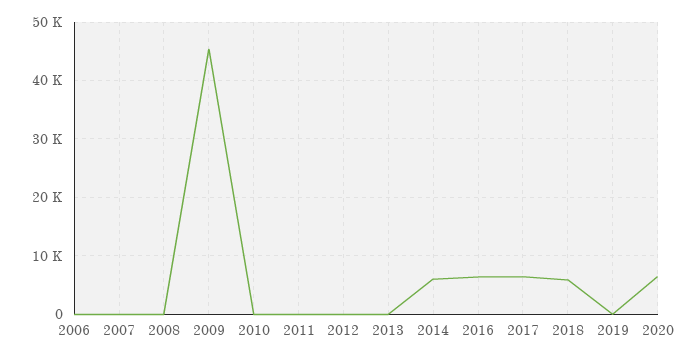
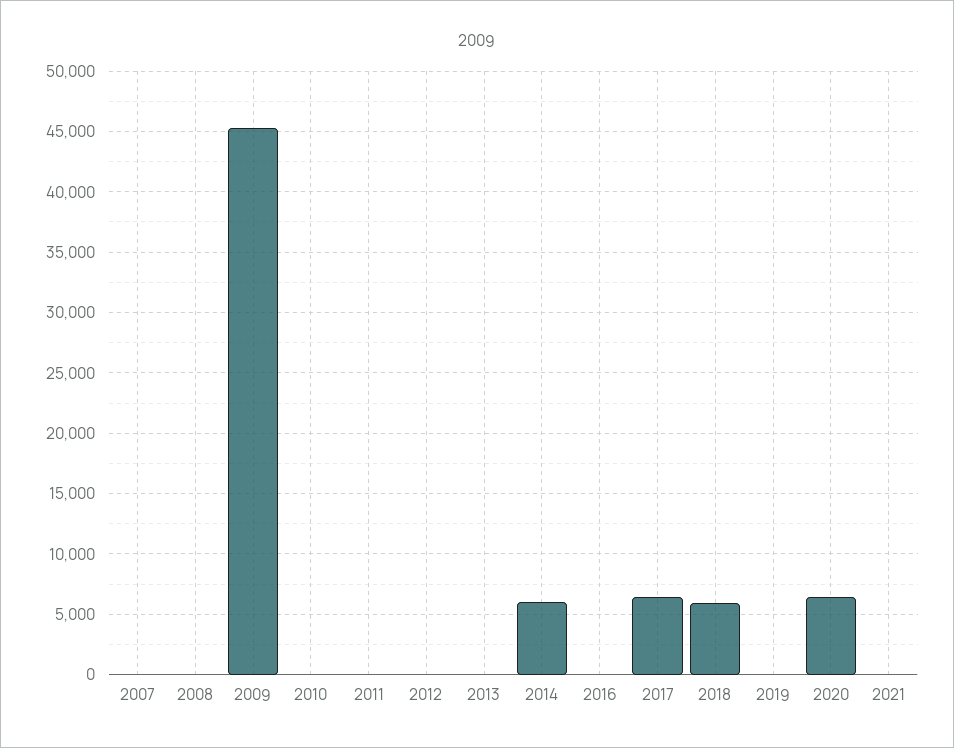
2006: 0 -> none
2016: 6000 -> 0
2021: none -> 0

